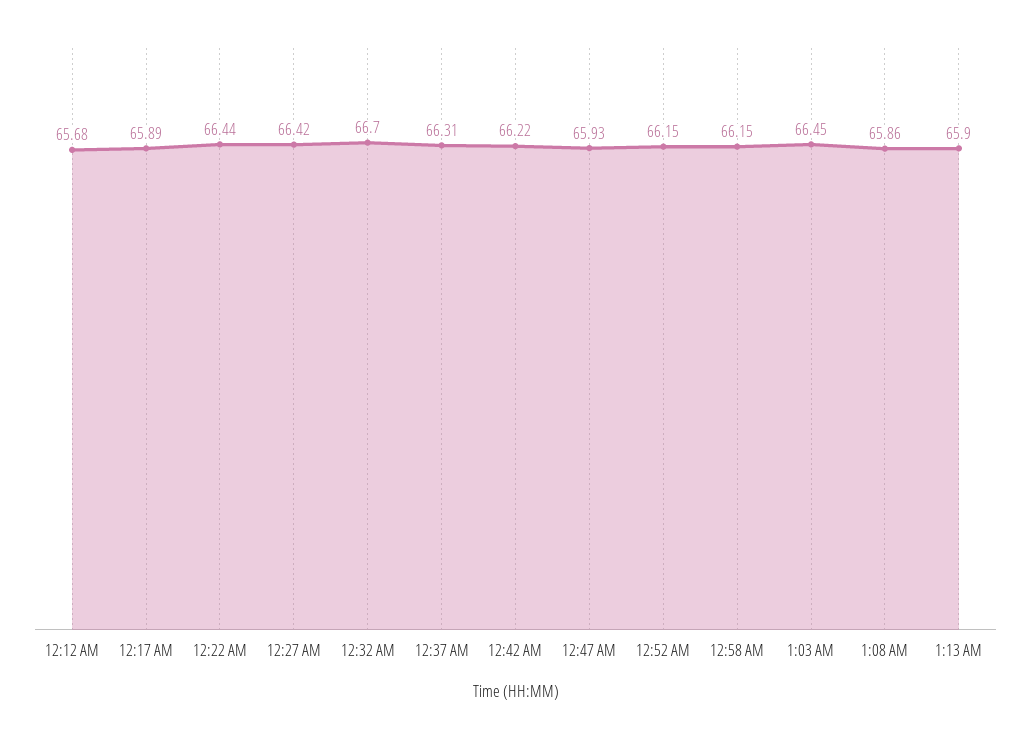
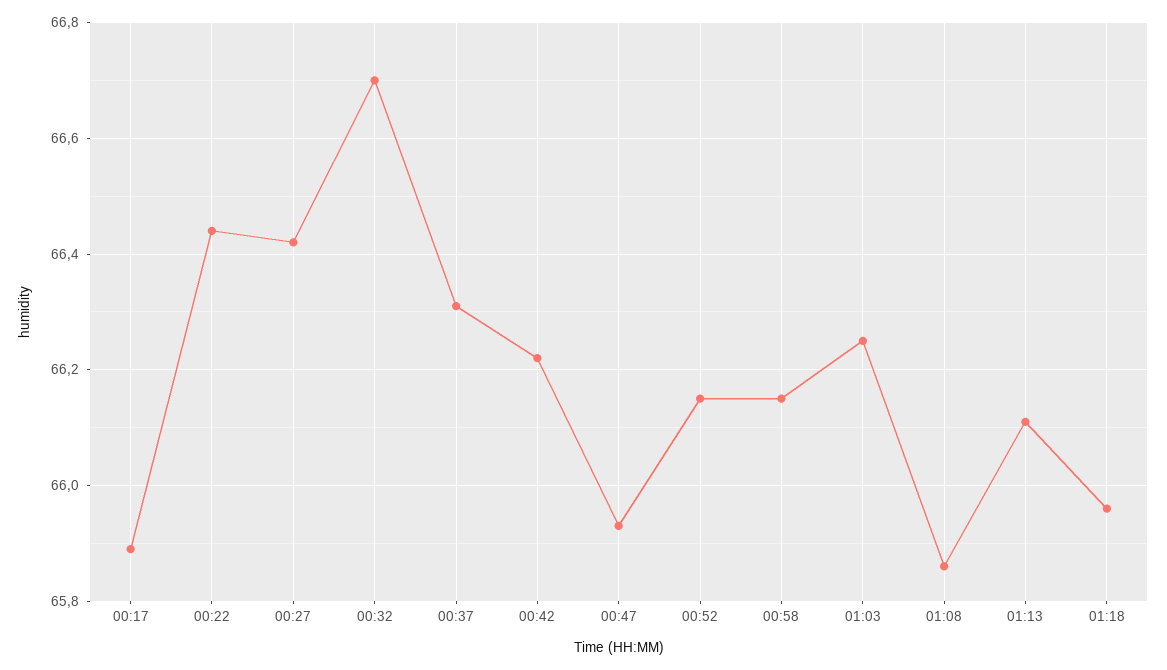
12:12 AM: 65.68 -> none
1:03 AM: 66.45 -> 66.25
1:13 AM: 65.9 -> 66.1
01:18: none -> 65.95

